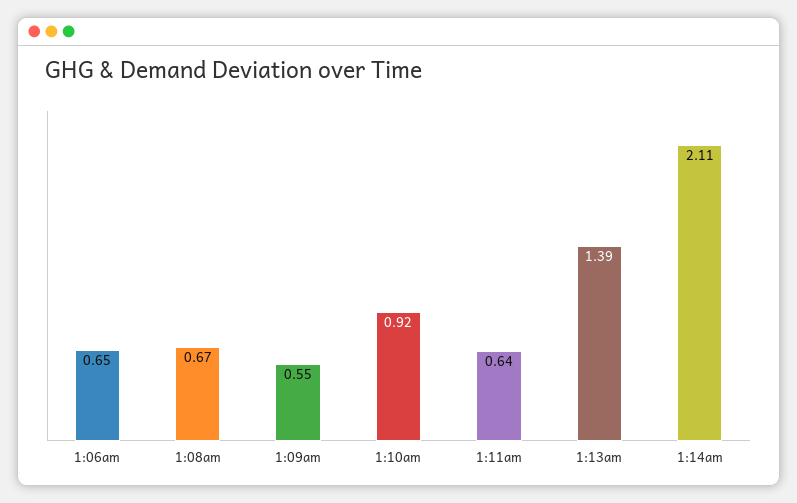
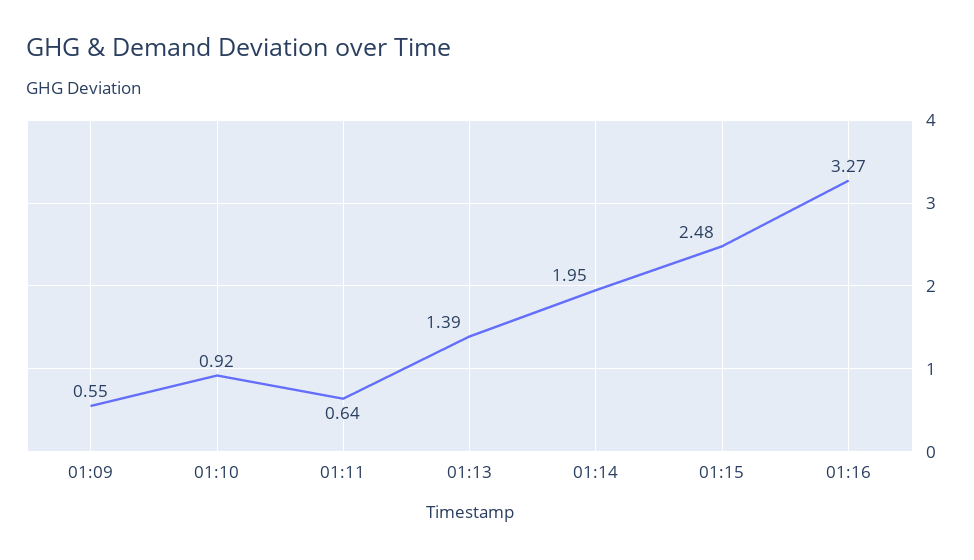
1:06am: 0.65 -> none
1:08am: 0.67 -> none
1:14am: 2.11 -> 1.95
01:15: none -> 2.48
01:16: none -> 3.27

